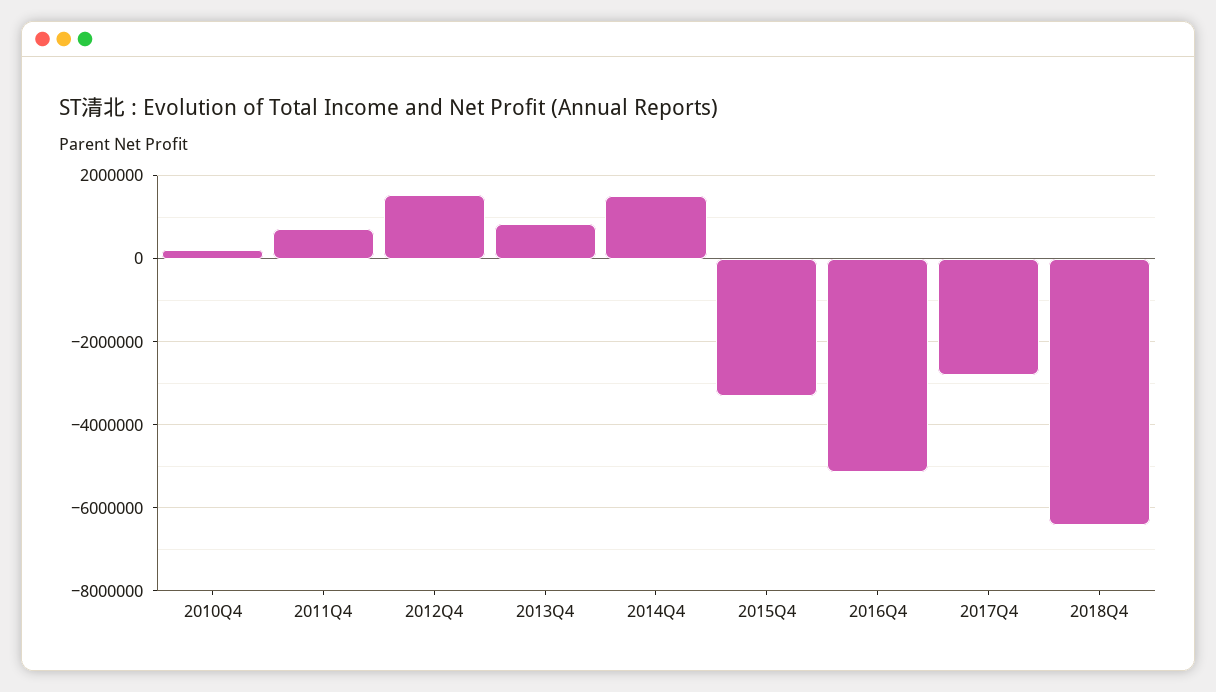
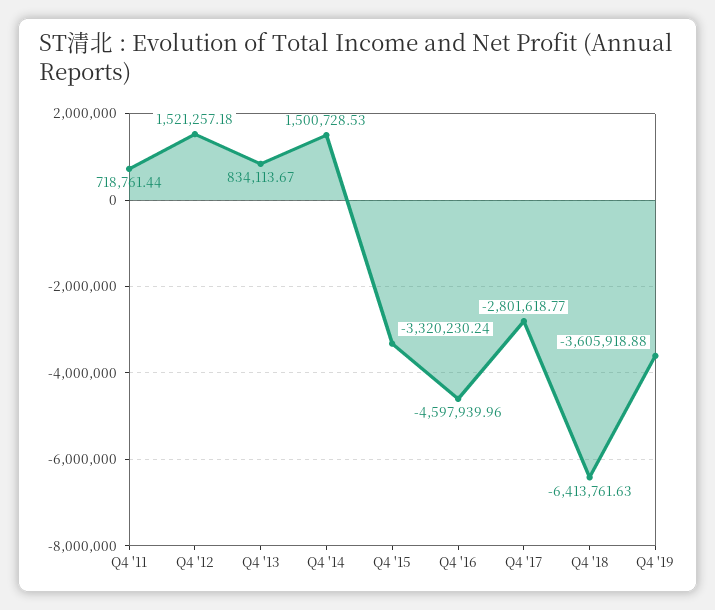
2010Q4: 200000 -> none
2016Q4: -5200000 -> -4597939.96
Q4 '19: none -> -3605918.88

